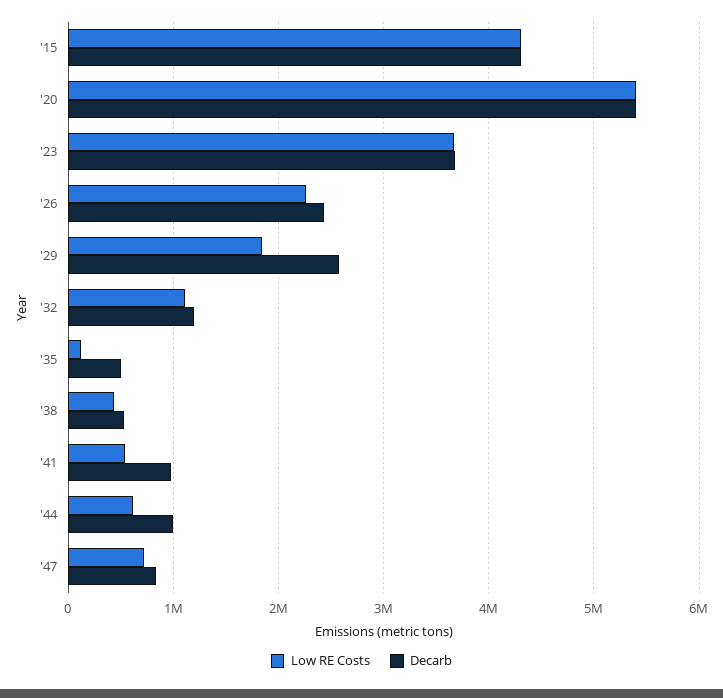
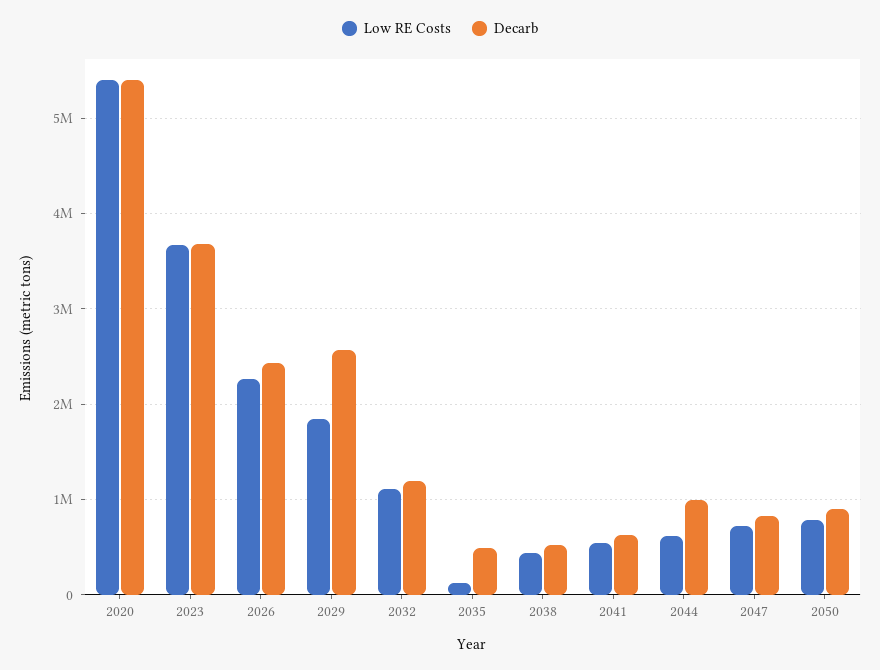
Low RE Costs, '15: 4300000 -> none
Decarb, '15: 4300000 -> none
Decarb, '41: 1000000 -> 600000
Low RE Costs, 2050: none -> 800000
Decarb, 2050: none -> 900000

